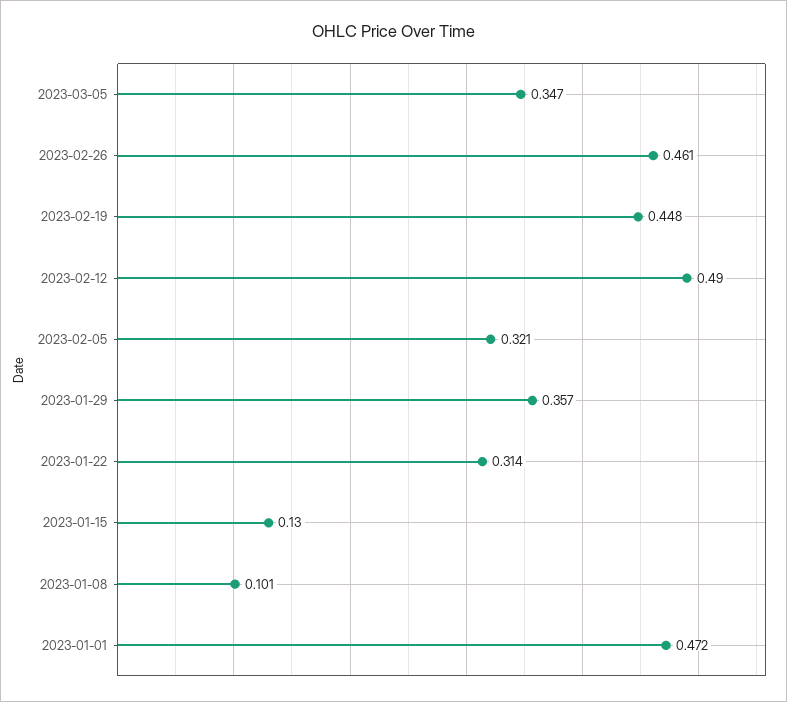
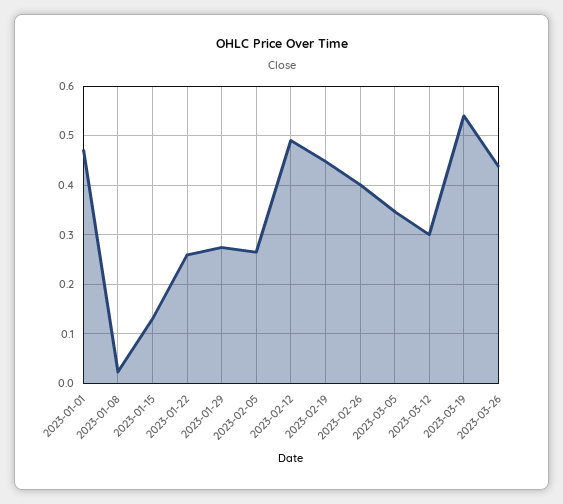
2023-02-26: 0.461 -> 0.4
2023-02-05: 0.321 -> 0.26
2023-01-29: 0.357 -> 0.28
2023-01-22: 0.314 -> 0.26
2023-01-08: 0.101 -> 0.02
2023-03-12: none -> 0.3
2023-03-19: none -> 0.54
2023-03-26: none -> 0.44

